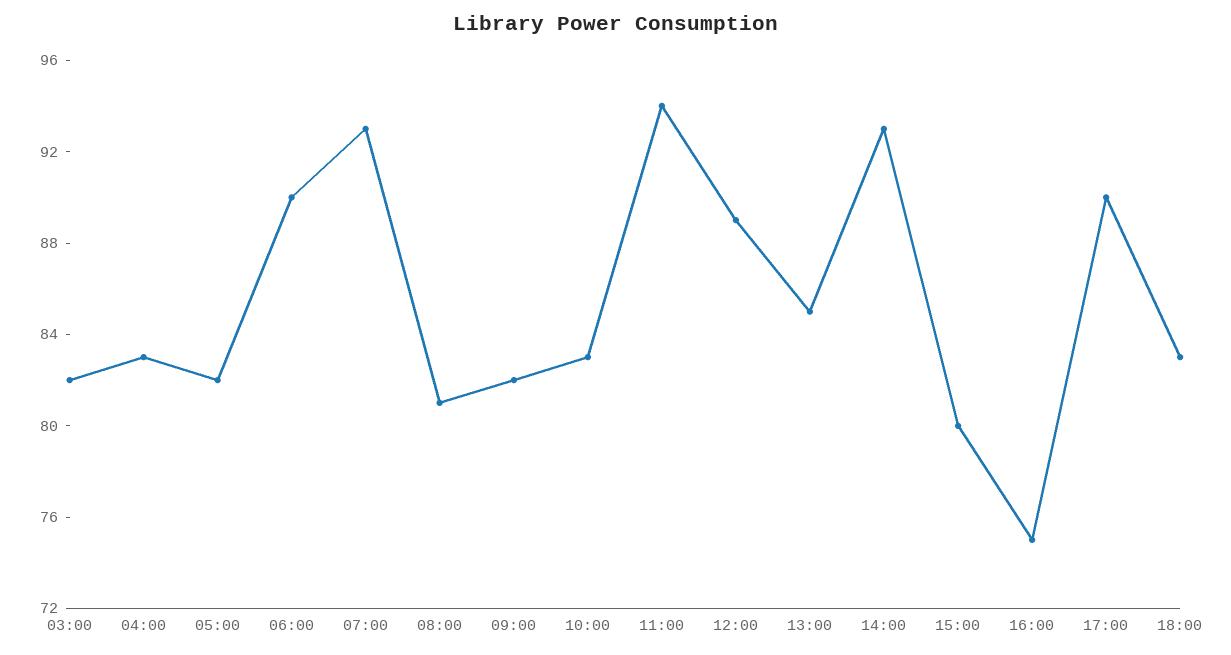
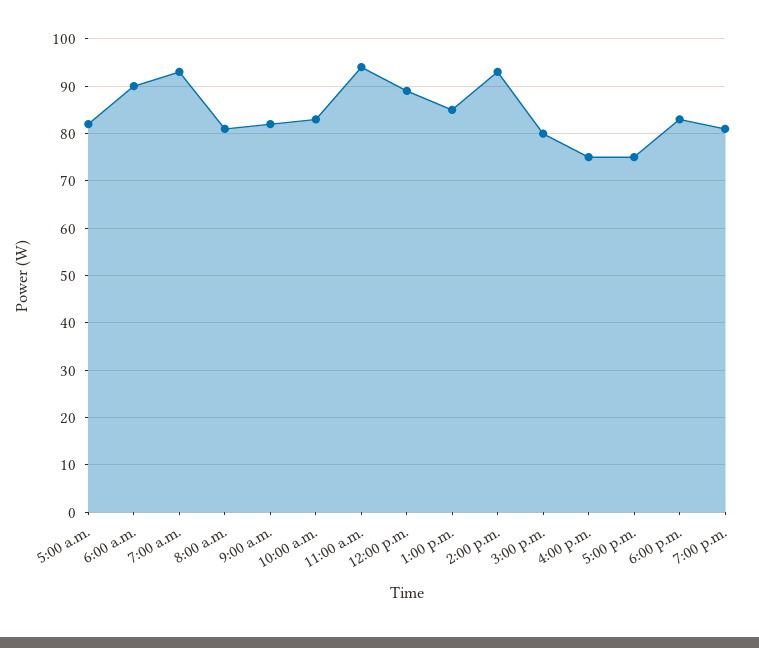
03:00: 82 -> none
04:00: 83 -> none
17:00: 90 -> 75
7:00 p.m.: none -> 80

